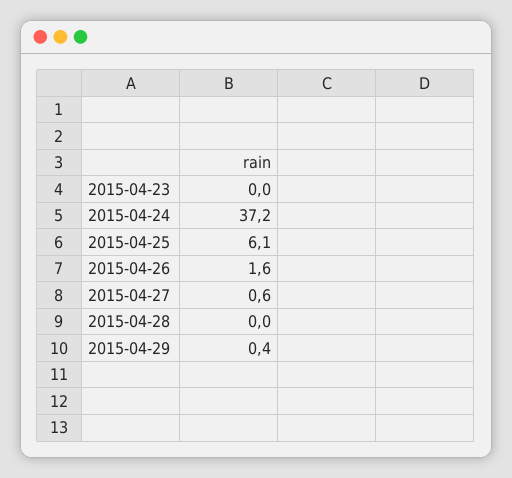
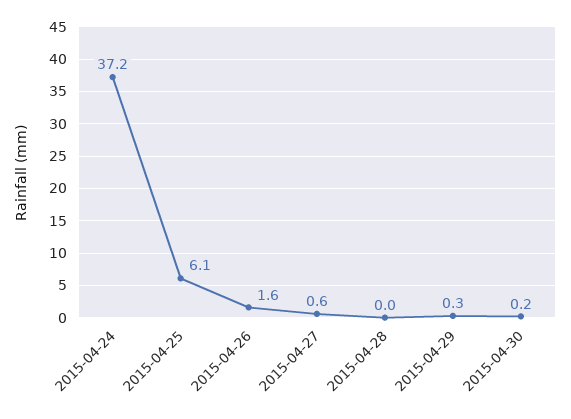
2015-04-23: 0 -> none
2015-04-29: 0.4 -> 0.3
2015-04-30: none -> 0.2

